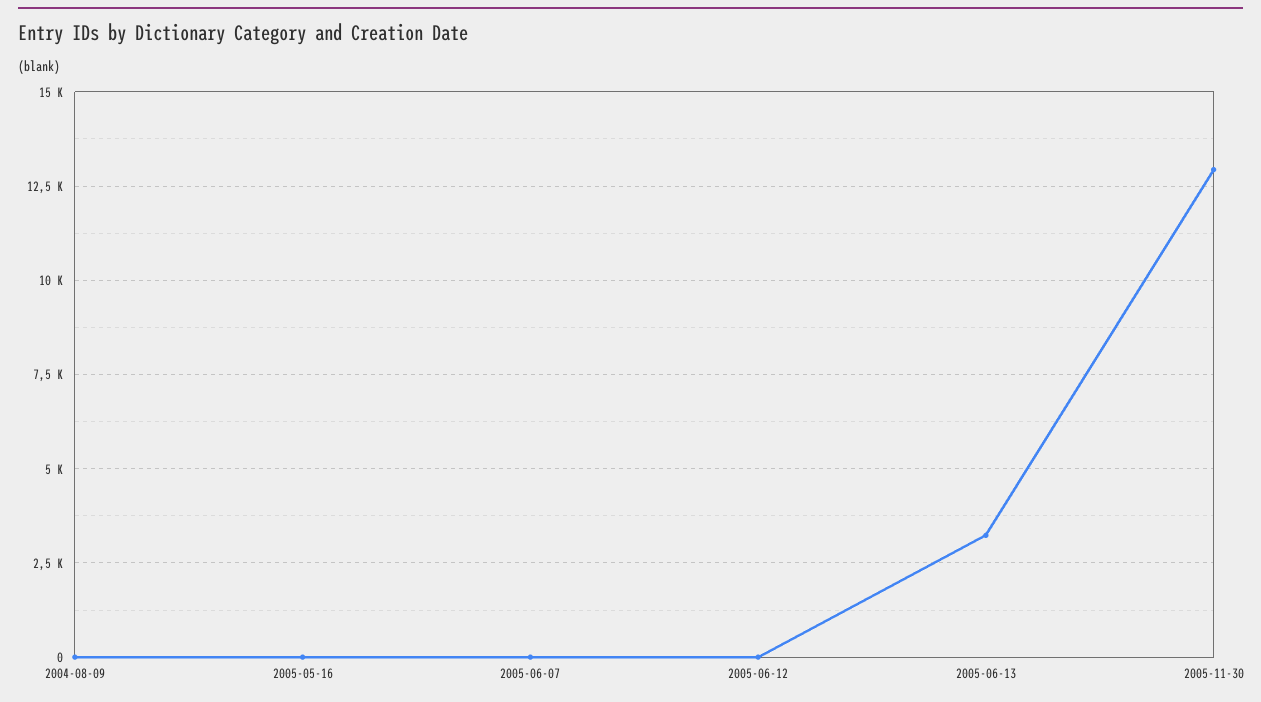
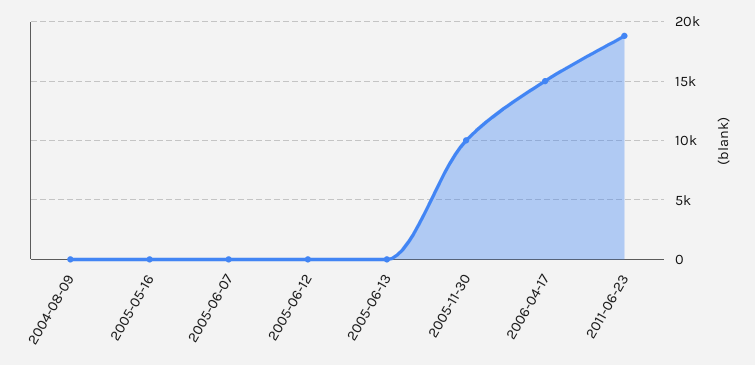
2005-06-13: 3250 -> 0
2005-11-30: 13000 -> 10000
2006-04-17: none -> 15000
2011-06-23: none -> 19000

